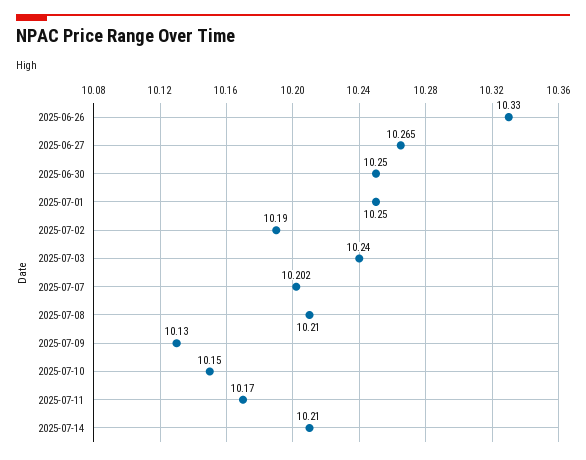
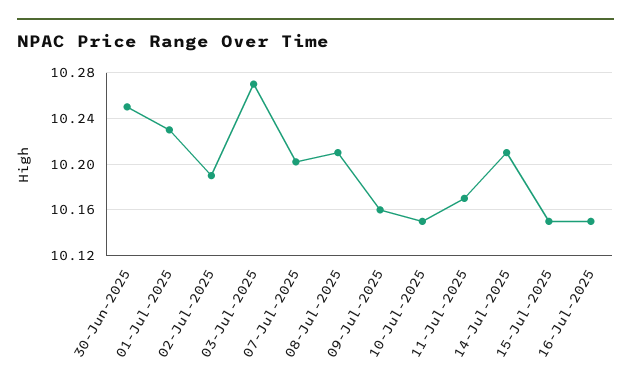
2025-06-26: 10.33 -> none
2025-06-27: 10.265 -> none
2025-07-01: 10.25 -> 10.23
2025-07-03: 10.24 -> 10.27
2025-07-09: 10.13 -> 10.16
15-Jul-2025: none -> 10.15
16-Jul-2025: none -> 10.15

